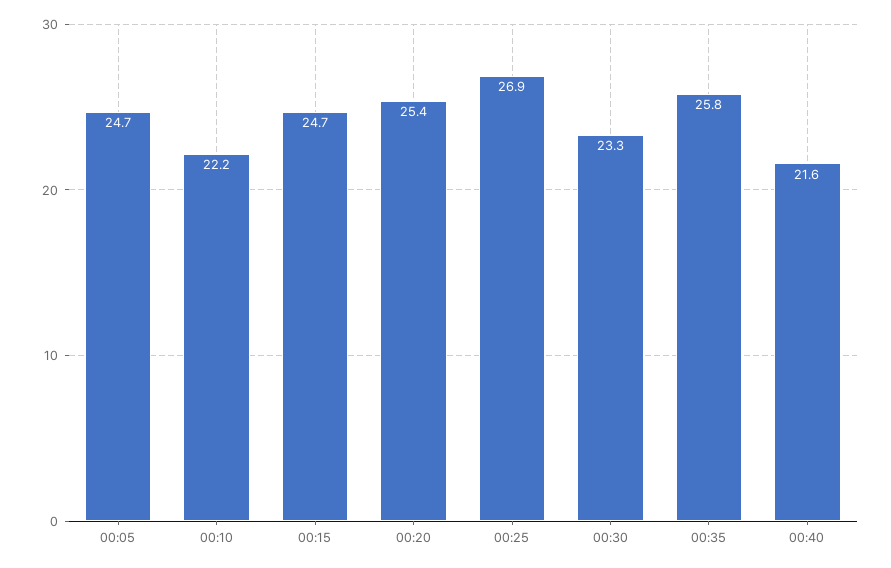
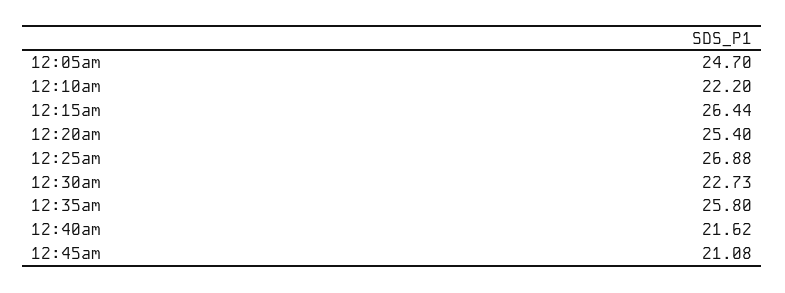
00:15: 24.7 -> 26.44
00:30: 23.3 -> 22.73
12:45am: none -> 21.08

